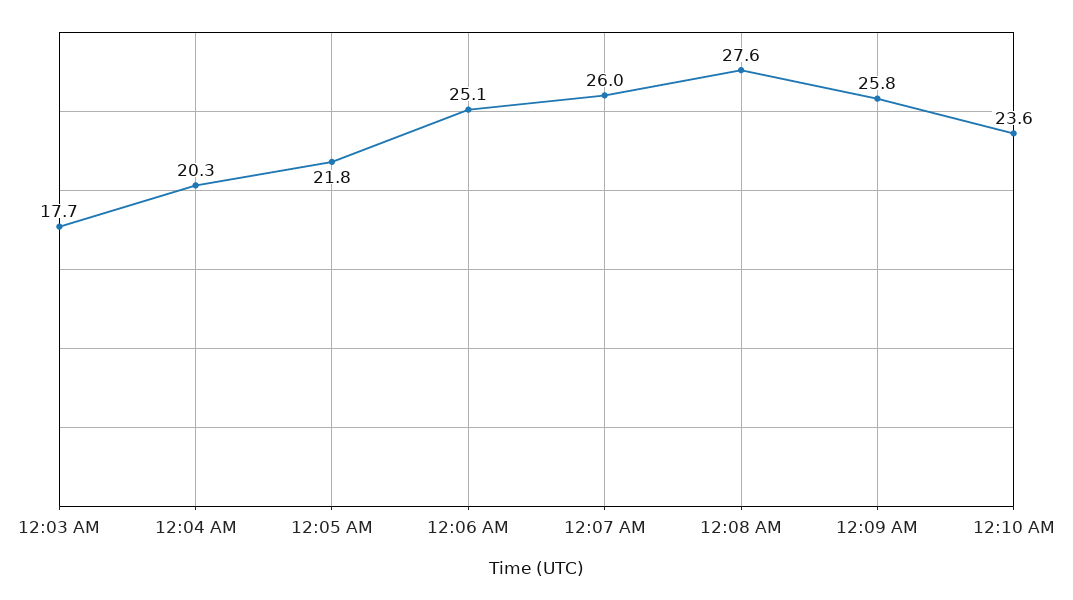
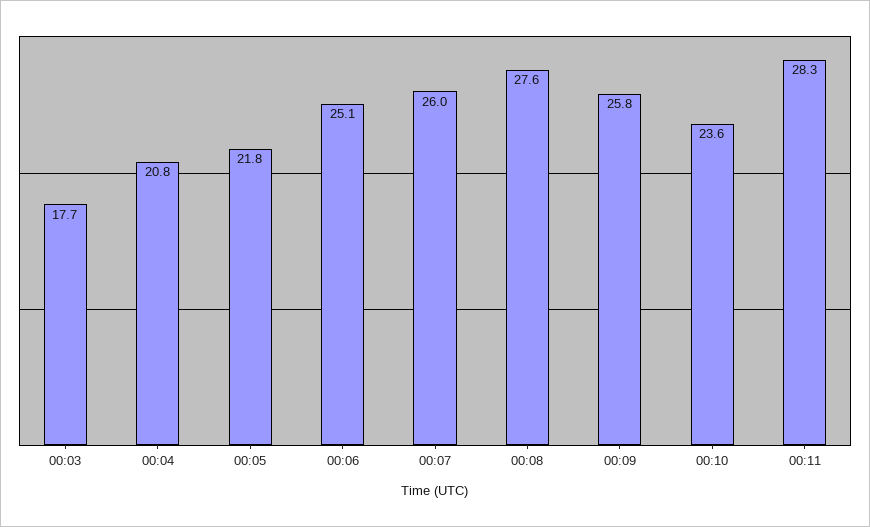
12:04 AM: 20.3 -> 20.8
00:11: none -> 28.3

